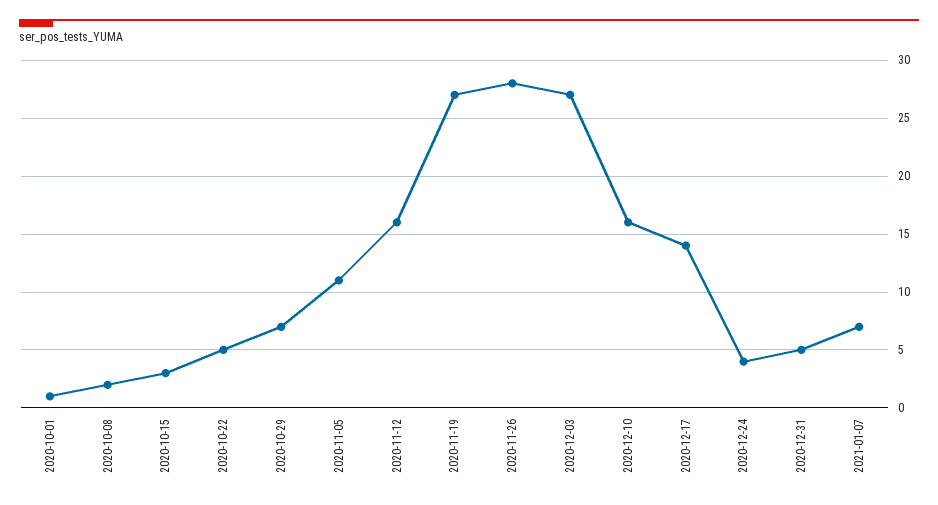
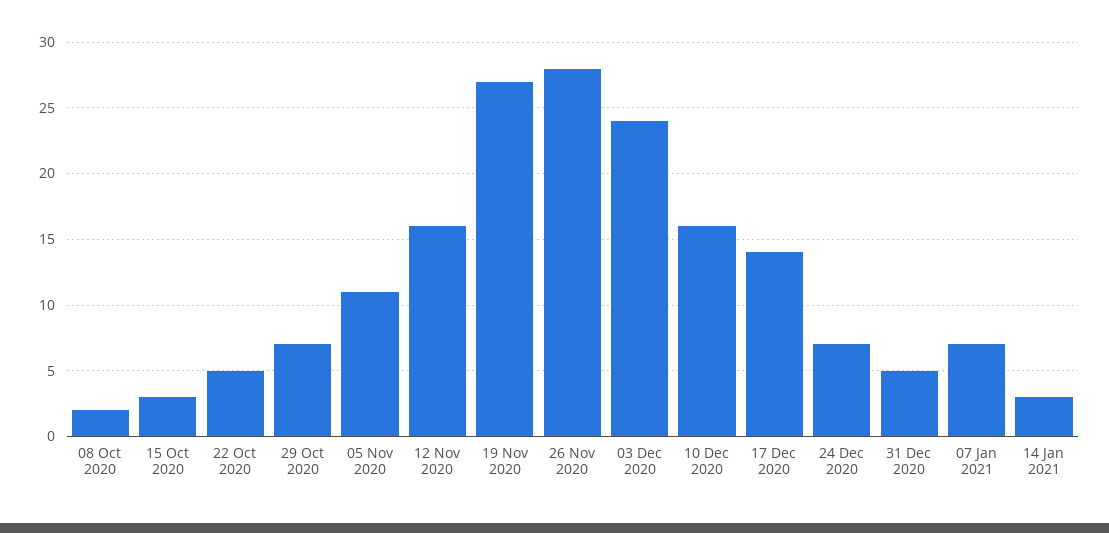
2020-10-01: 1 -> none
2020-12-03: 27 -> 24
2020-12-24: 4 -> 7
14 Jan 2021: none -> 3

